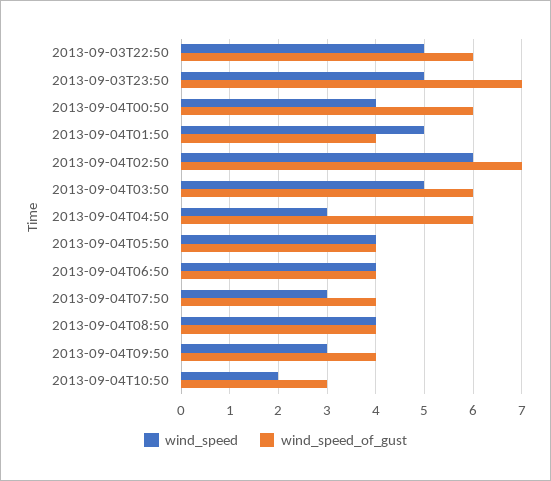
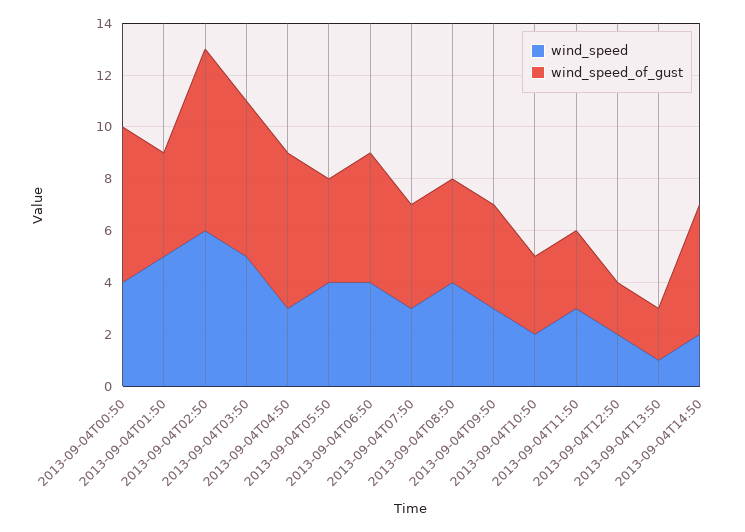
wind_speed, 2013-09-03T22:50: 5 -> none
wind_speed_of_gust, 2013-09-03T22:50: 6 -> none
wind_speed, 2013-09-03T23:50: 5 -> none
wind_speed_of_gust, 2013-09-03T23:50: 7 -> none
wind_speed_of_gust, 2013-09-04T06:50: 4 -> 5
wind_speed, 2013-09-04T11:50: none -> 3
wind_speed_of_gust, 2013-09-04T11:50: none -> 3
wind_speed, 2013-09-04T12:50: none -> 2
wind_speed_of_gust, 2013-09-04T12:50: none -> 2
wind_speed, 2013-09-04T13:50: none -> 1
wind_speed_of_gust, 2013-09-04T13:50: none -> 2
wind_speed, 2013-09-04T14:50: none -> 2
wind_speed_of_gust, 2013-09-04T14:50: none -> 5

